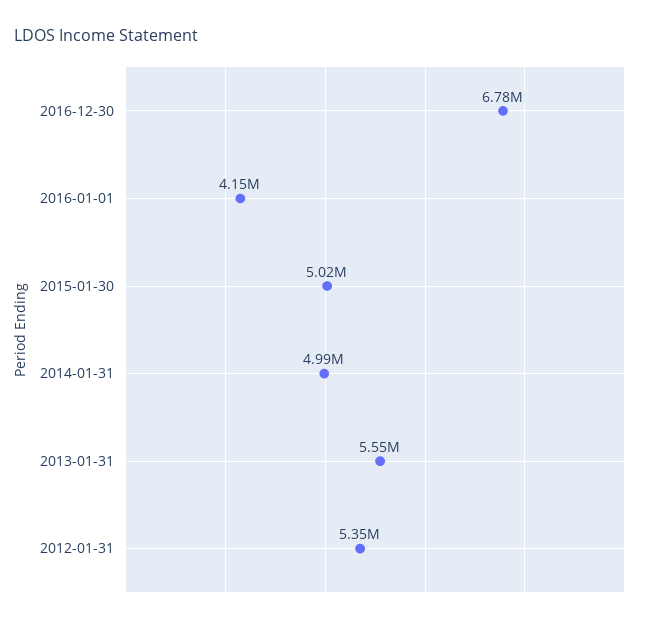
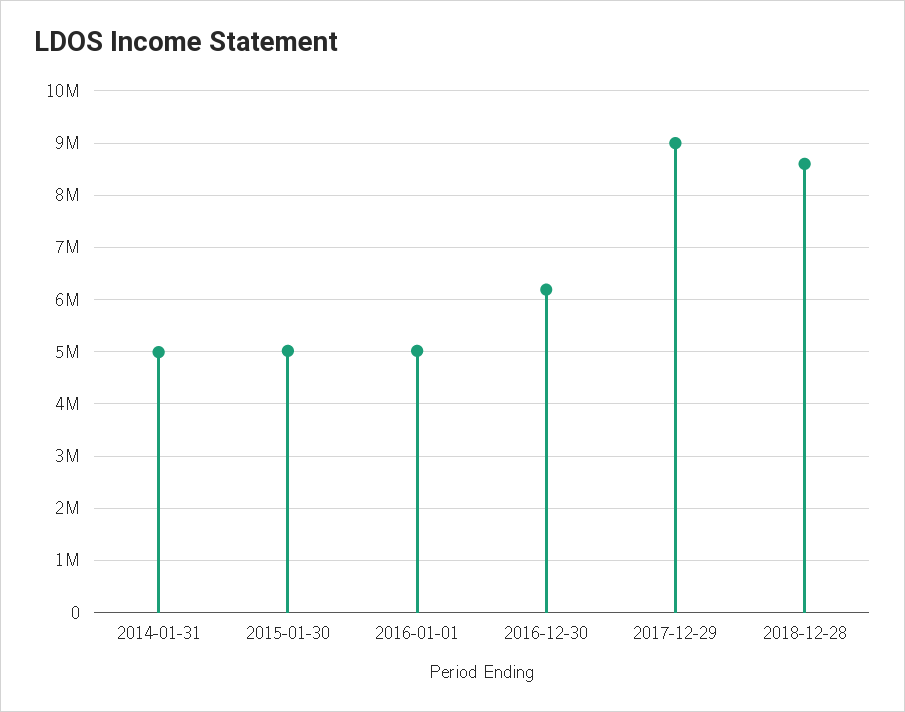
2016-12-30: 6780000 -> 6200000
2016-01-01: 4150000 -> 5000000
2013-01-31: 5550000 -> none
2012-01-31: 5350000 -> none
2017-12-29: none -> 9000000
2018-12-28: none -> 8600000

